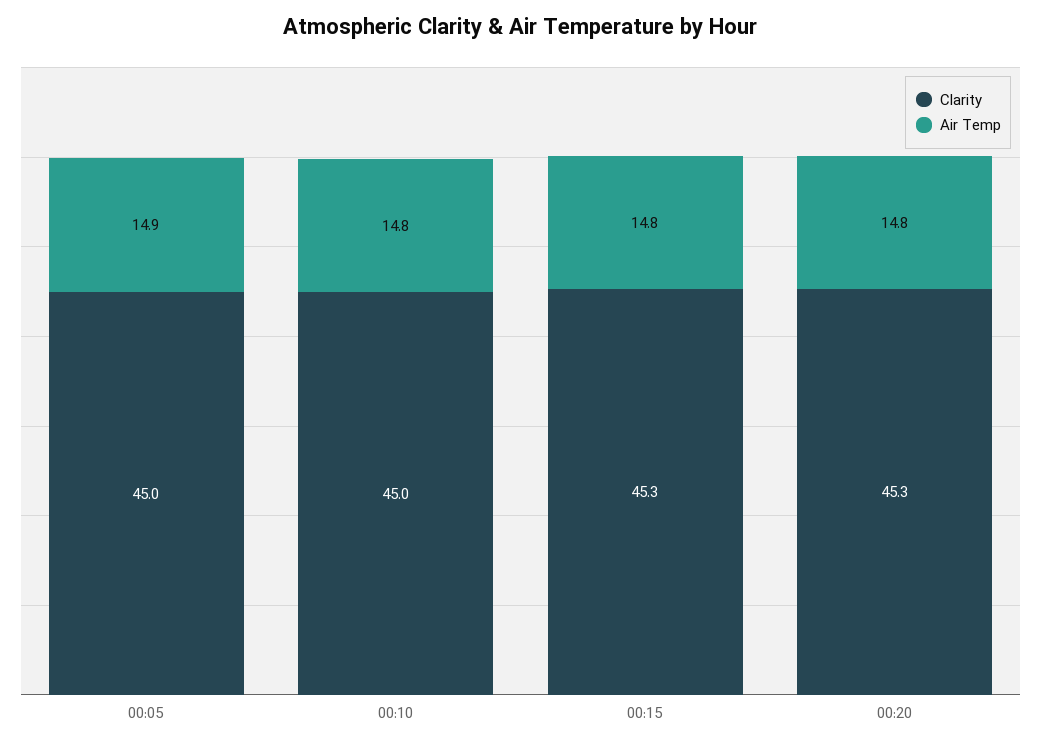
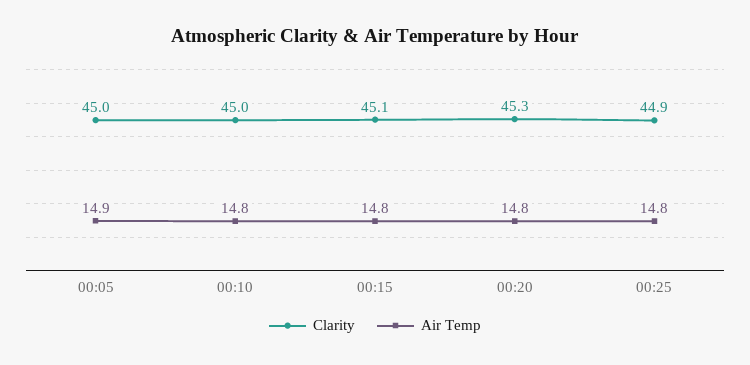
Clarity, 00:15: 45.3 -> 45.1
Clarity, 00:25: none -> 44.9
Air Temp, 00:25: none -> 14.8

